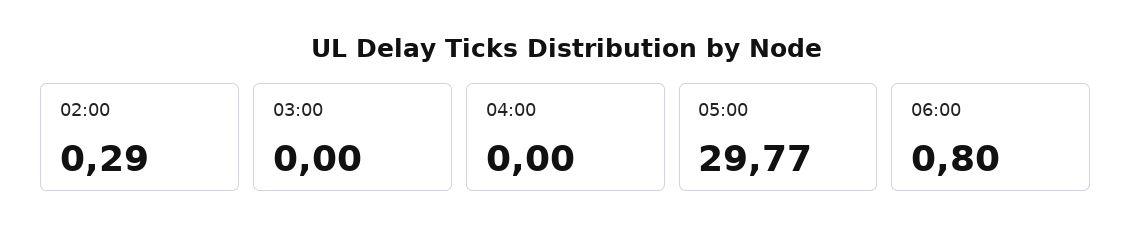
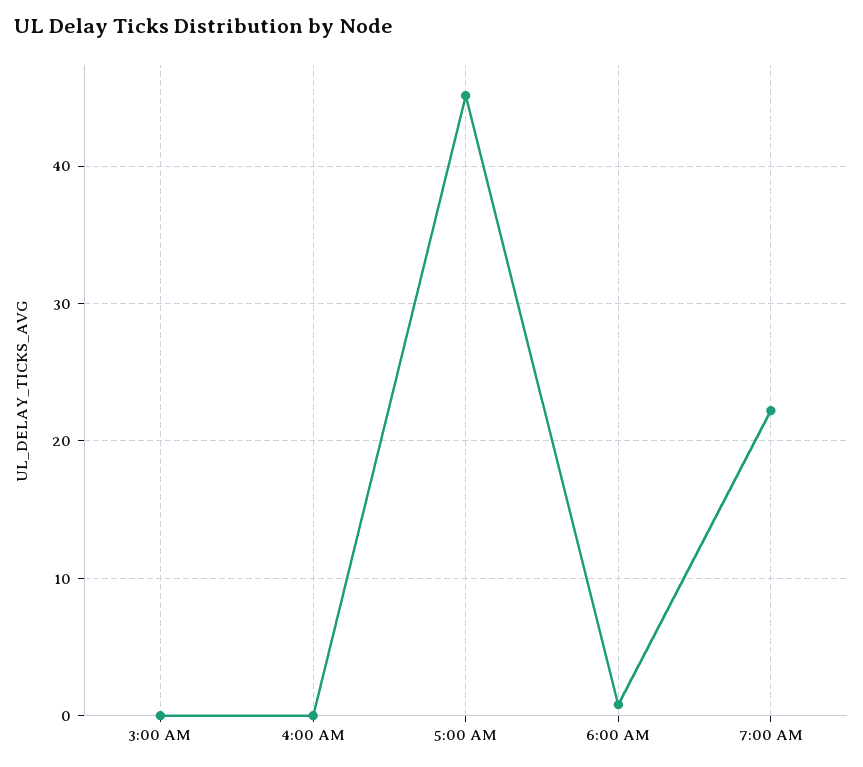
02:00: 0.29 -> none
05:00: 29.77 -> 45
7:00 AM: none -> 22

